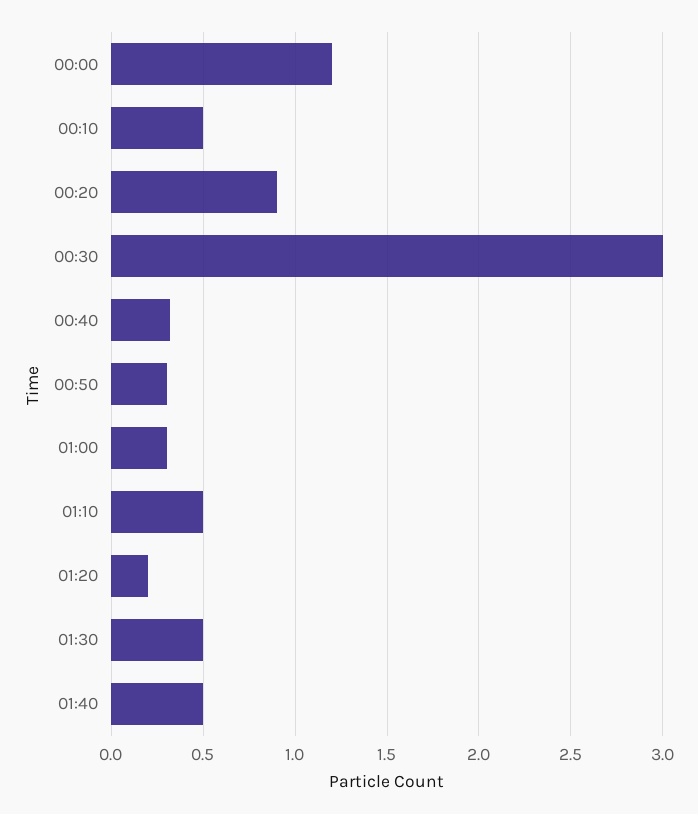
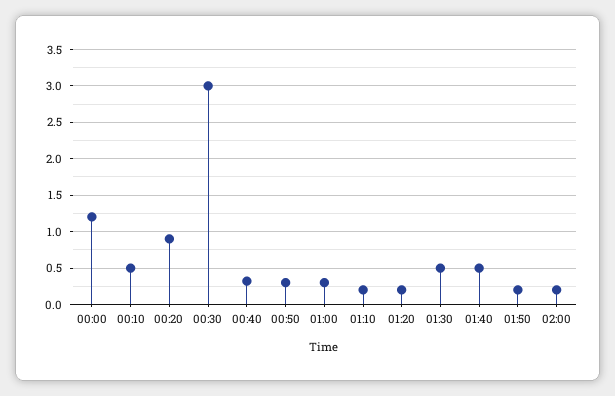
01:10: 0.5 -> 0.2
01:50: none -> 0.2
02:00: none -> 0.2

